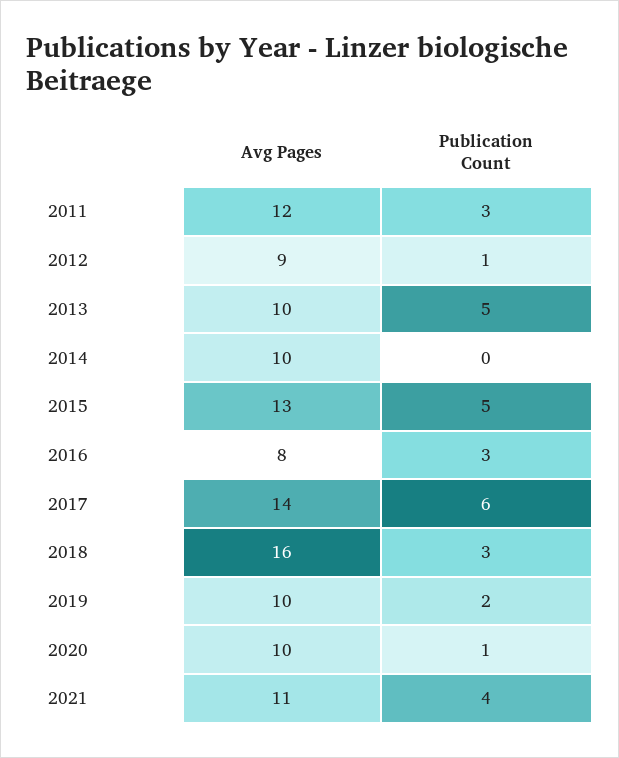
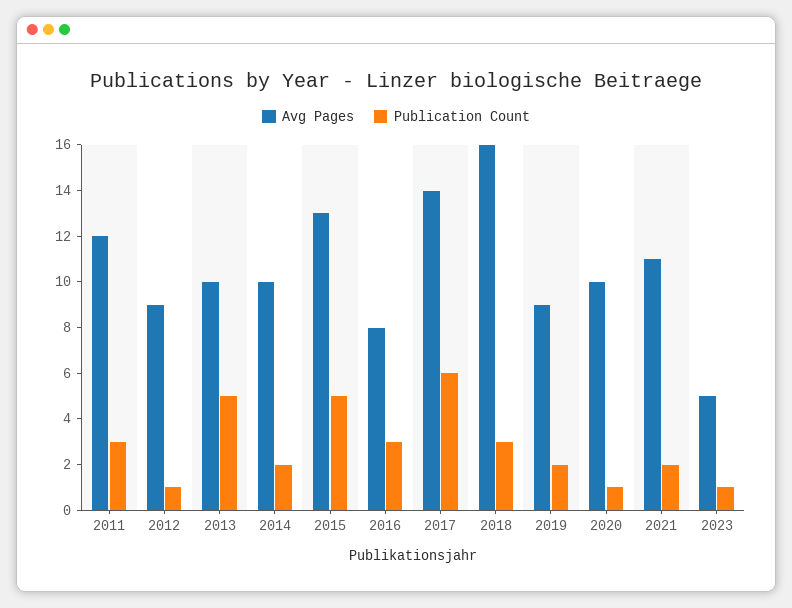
Publication Count, 2014: 0 -> 2
Avg Pages, 2019: 10 -> 9
Publication Count, 2021: 4 -> 2
Avg Pages, 2023: none -> 5
Publication Count, 2023: none -> 1

